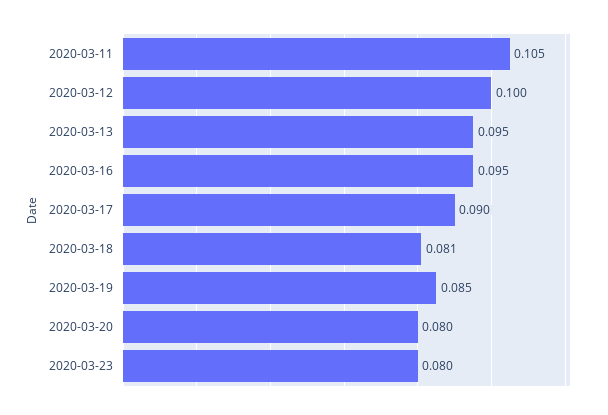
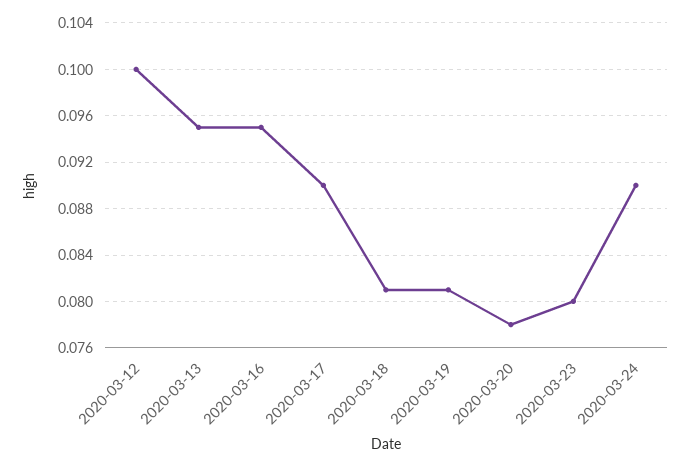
2020-03-11: 0.105 -> none
2020-03-19: 0.085 -> 0.081
2020-03-20: 0.08 -> 0.078
2020-03-24: none -> 0.09

